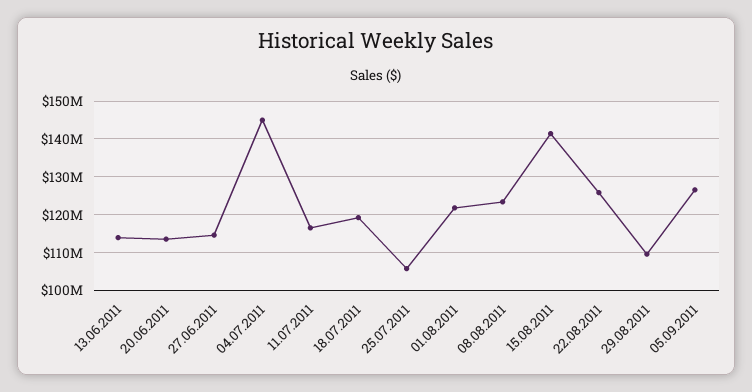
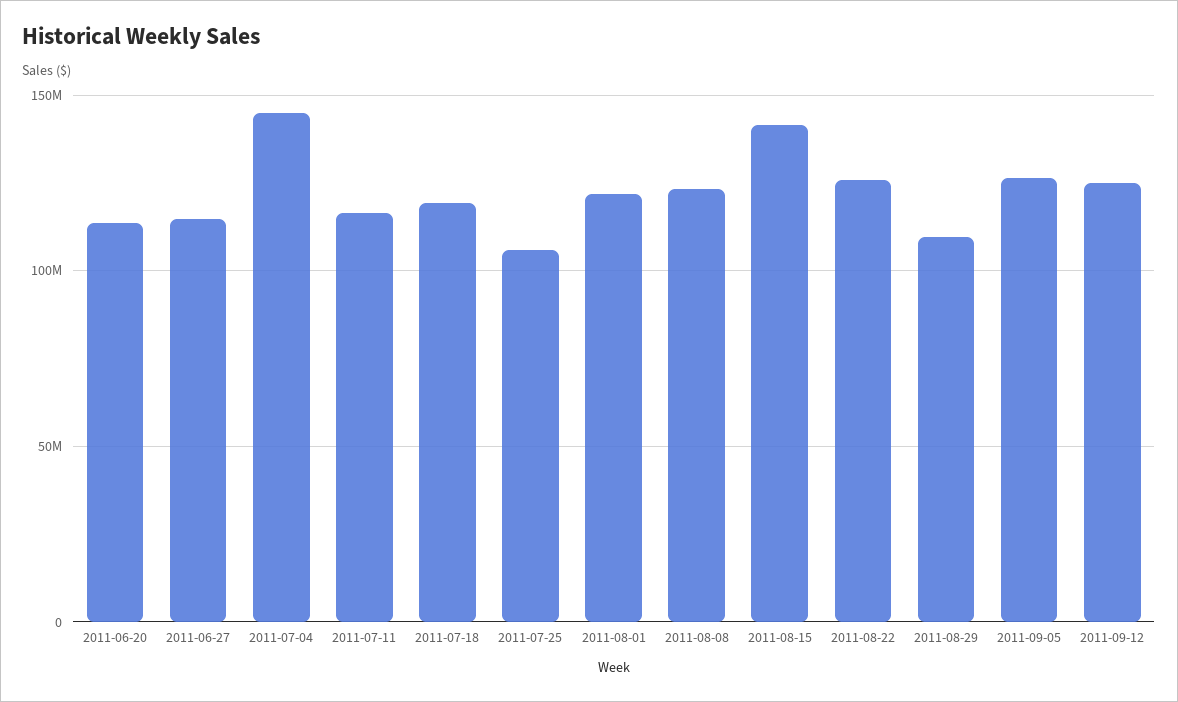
13.06.2011: 114000000 -> none
2011-09-12: none -> 125000000

